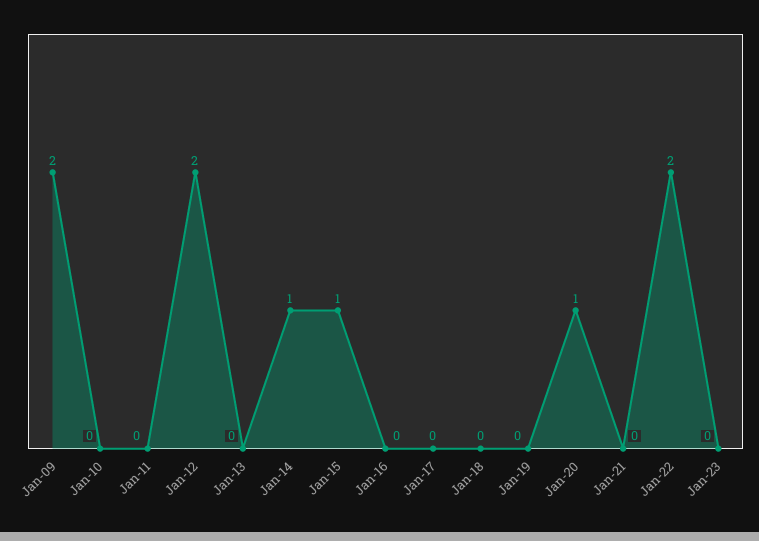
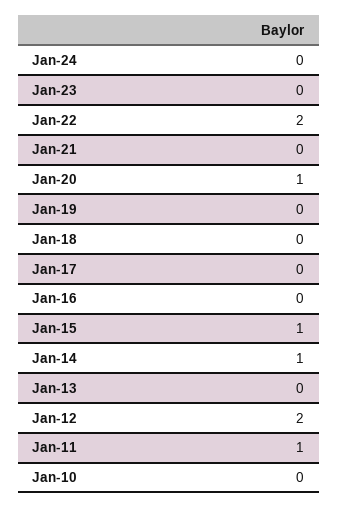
Jan-09: 2 -> none
Jan-11: 0 -> 1
Jan-24: none -> 0

